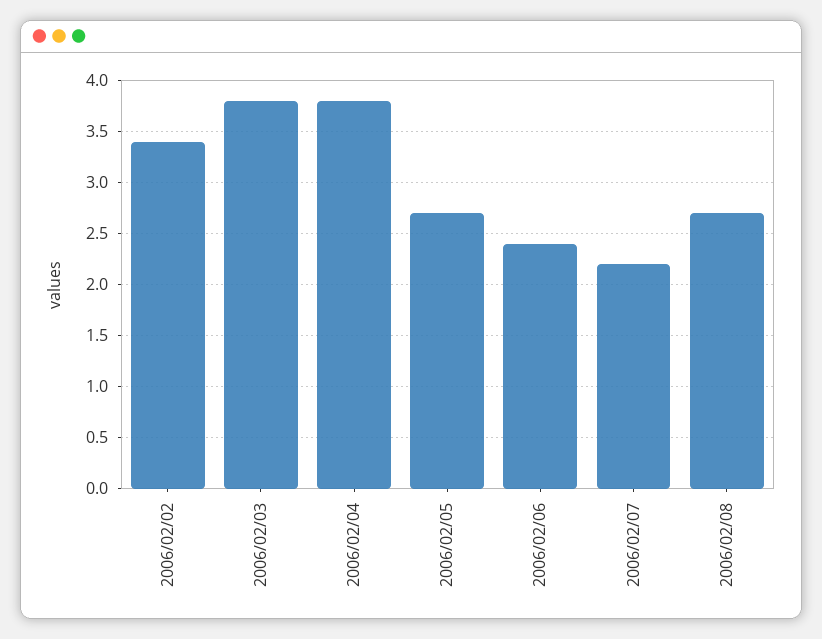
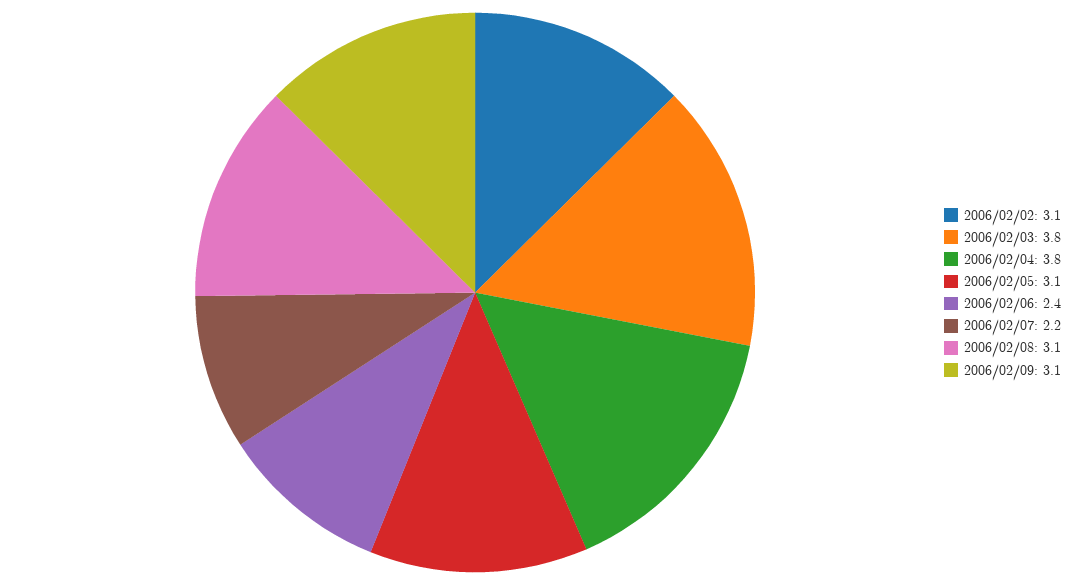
2006/02/02: 3.4 -> 3.1
2006/02/05: 2.7 -> 3.1
2006/02/08: 2.7 -> 3.1
2006/02/09: none -> 3.1

